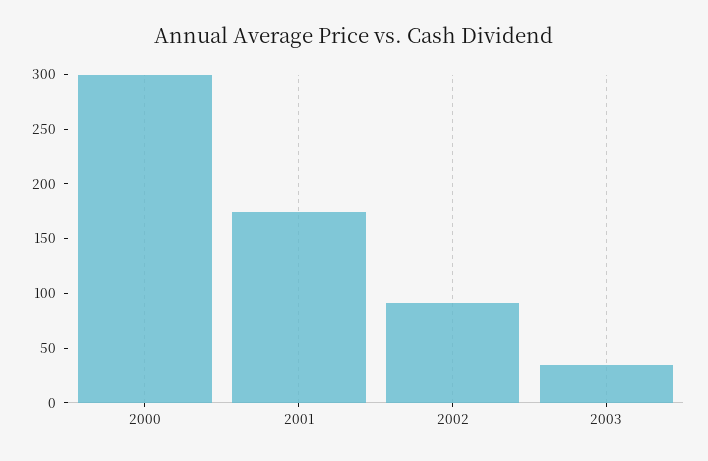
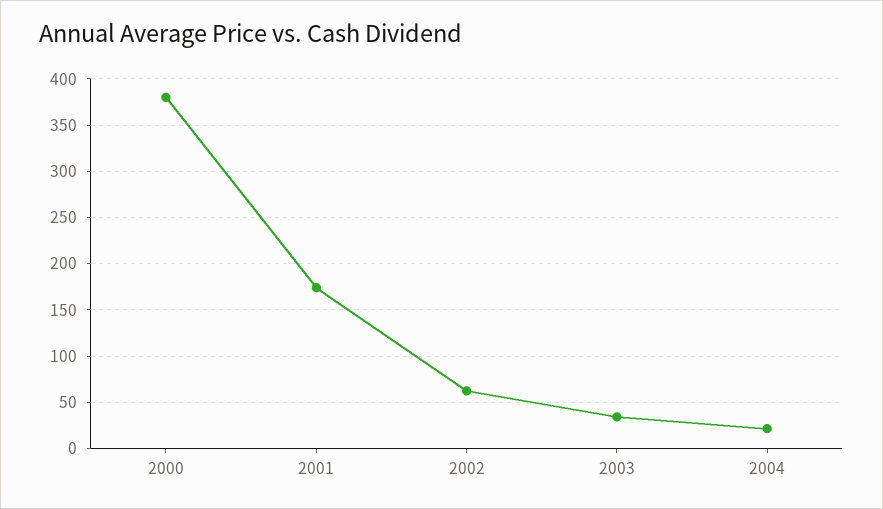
2000: 300 -> 380
2002: 90 -> 60
2004: none -> 20

